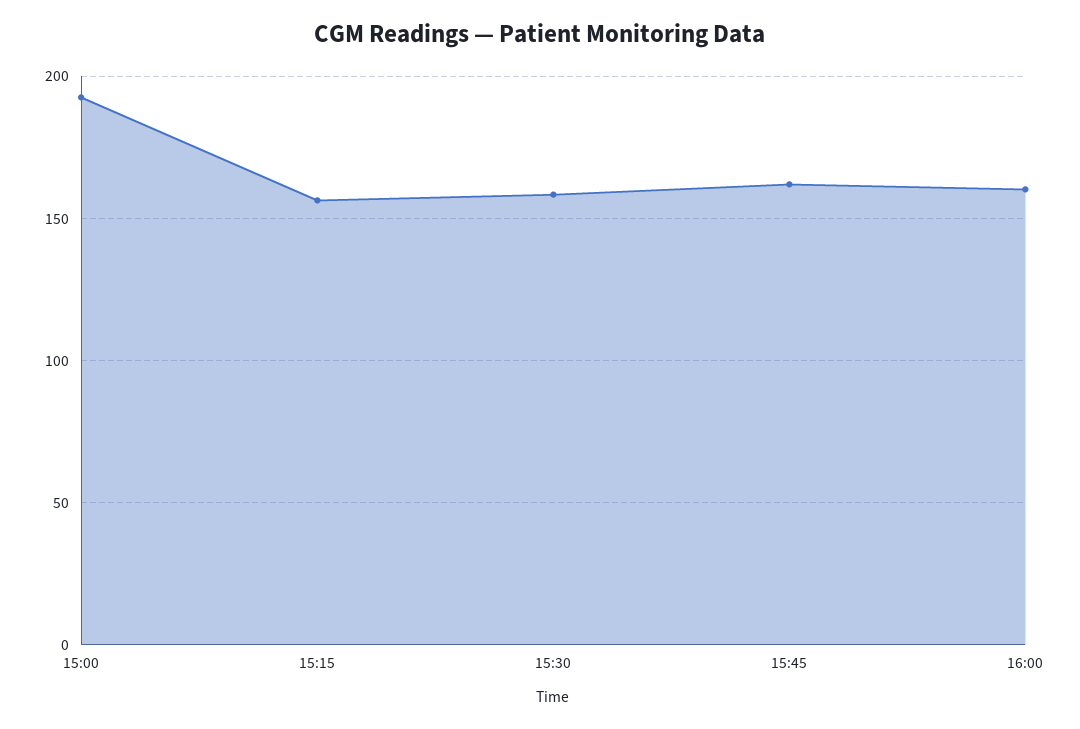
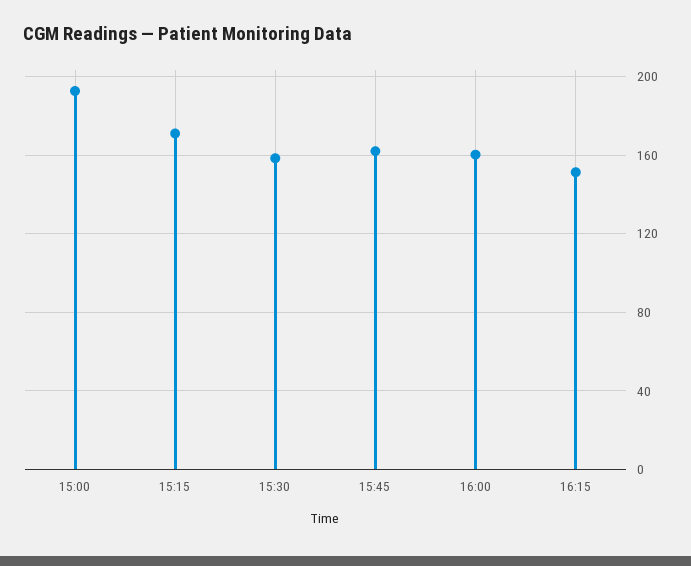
15:15: 155 -> 170
16:15: none -> 150

